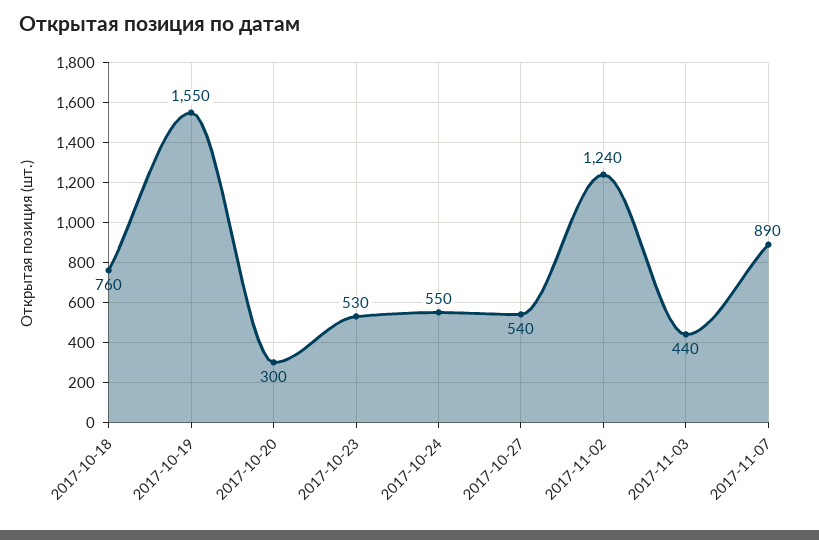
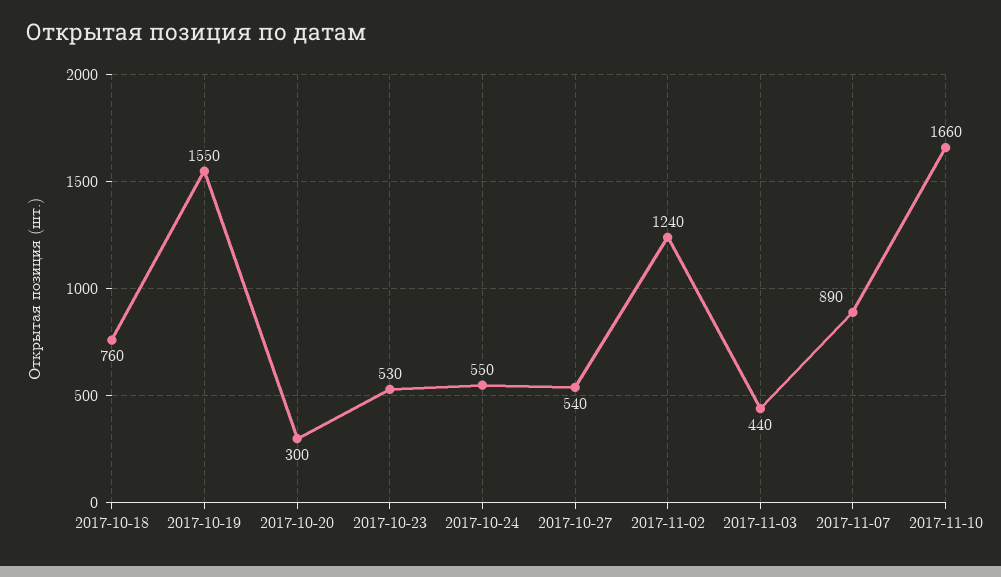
2017-11-10: none -> 1660

